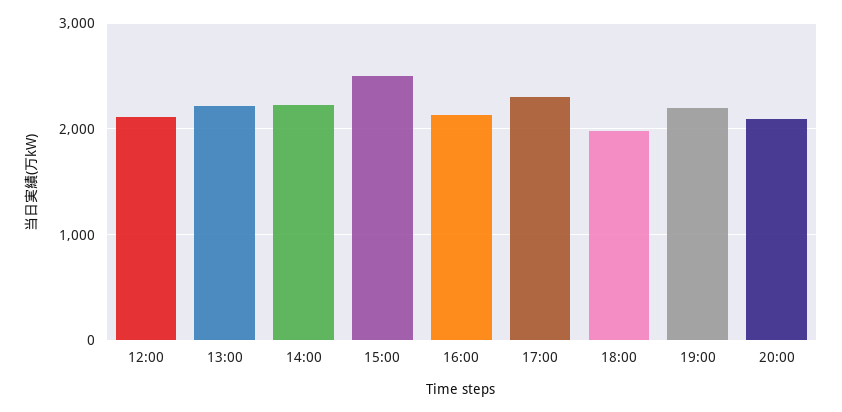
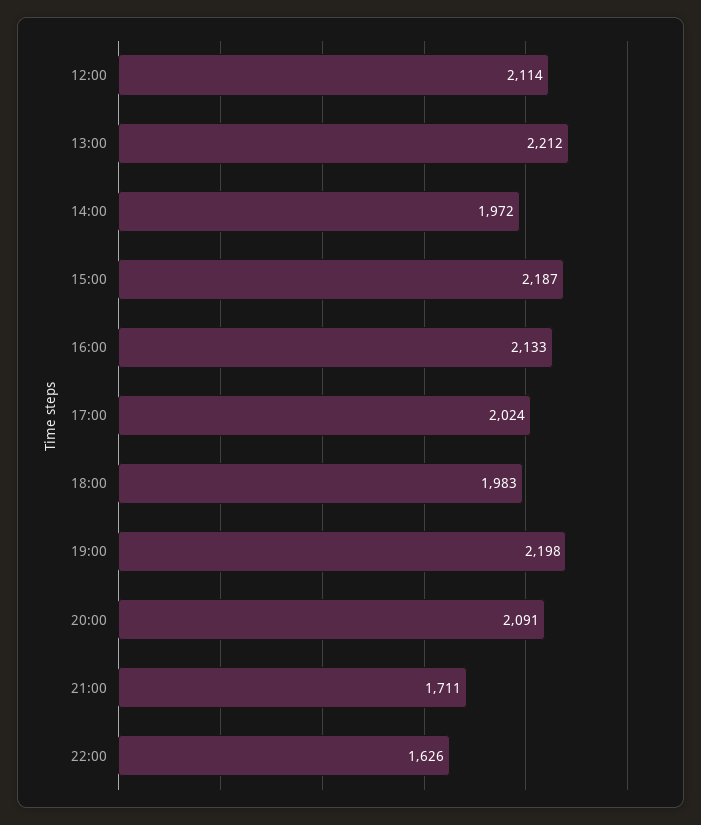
14:00: 2200 -> 1972
15:00: 2500 -> 2187
17:00: 2300 -> 2024
21:00: none -> 1711
22:00: none -> 1626

